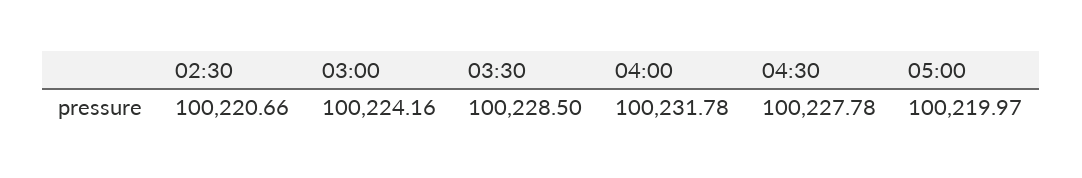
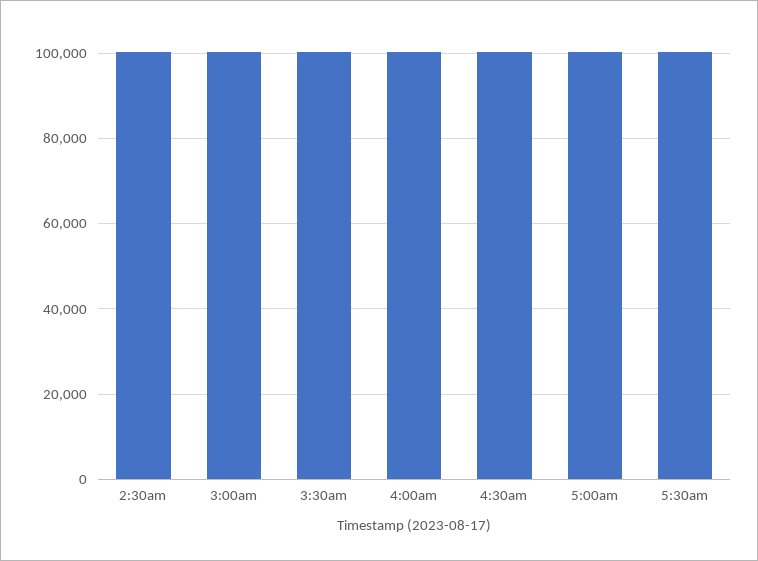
5:30am: none -> 100000

